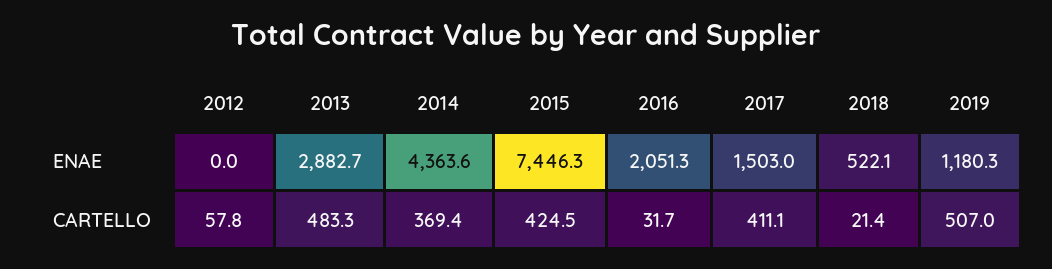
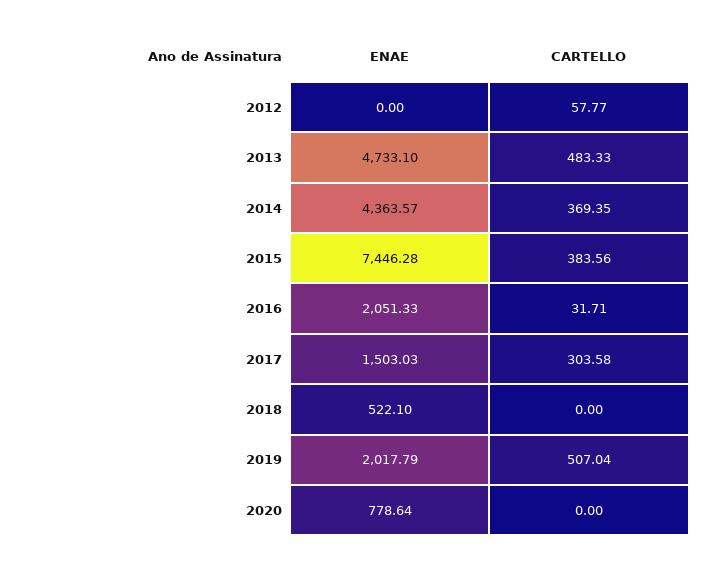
2013, ENAE: 2882.7 -> 4733.1
2019, ENAE: 1180.3 -> 2017.79
2015, CARTELLO: 424.5 -> 383.56
2017, CARTELLO: 411.1 -> 303.58
2018, CARTELLO: 21.4 -> 0
2020, ENAE: none -> 778.64
2020, CARTELLO: none -> 0

